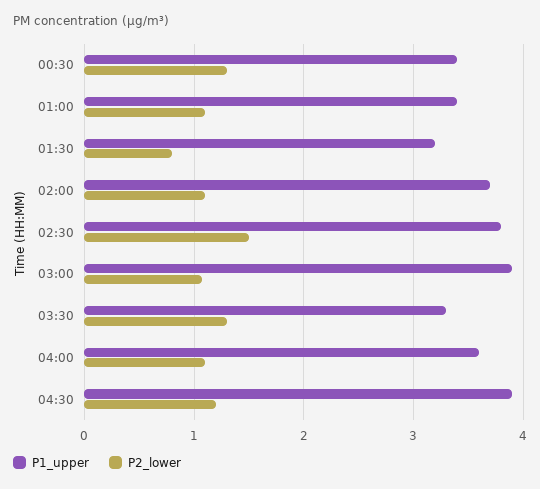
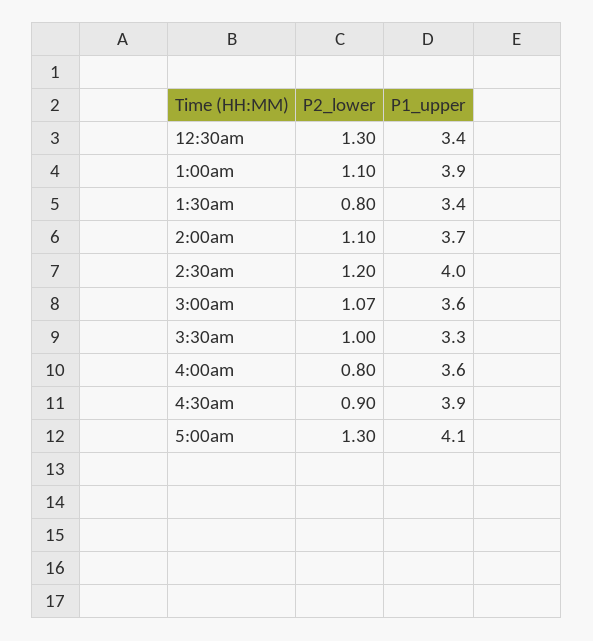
P1_upper, 01:00: 3.4 -> 3.9
P1_upper, 01:30: 3.2 -> 3.4
P1_upper, 02:30: 3.8 -> 4
P2_lower, 02:30: 1.5 -> 1.2
P1_upper, 03:00: 3.9 -> 3.6
P2_lower, 03:30: 1.3 -> 1
P2_lower, 04:00: 1.1 -> 0.8
P2_lower, 04:30: 1.2 -> 0.9
P2_lower, 5:00am: none -> 1.3
P1_upper, 5:00am: none -> 4.1

